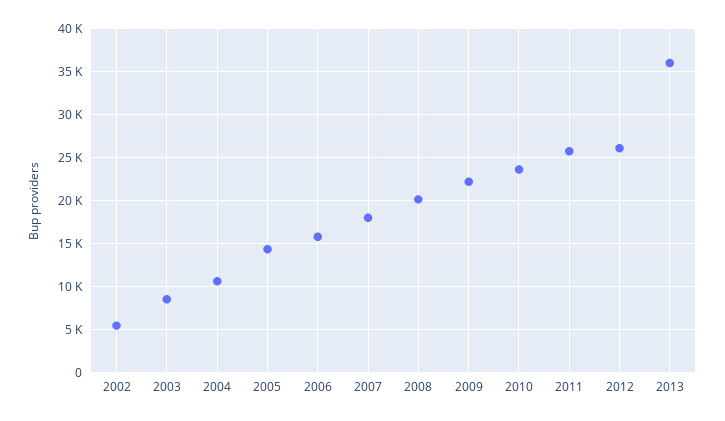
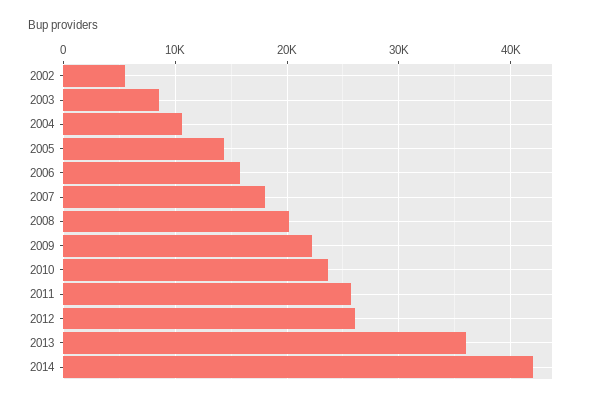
2014: none -> 42000

